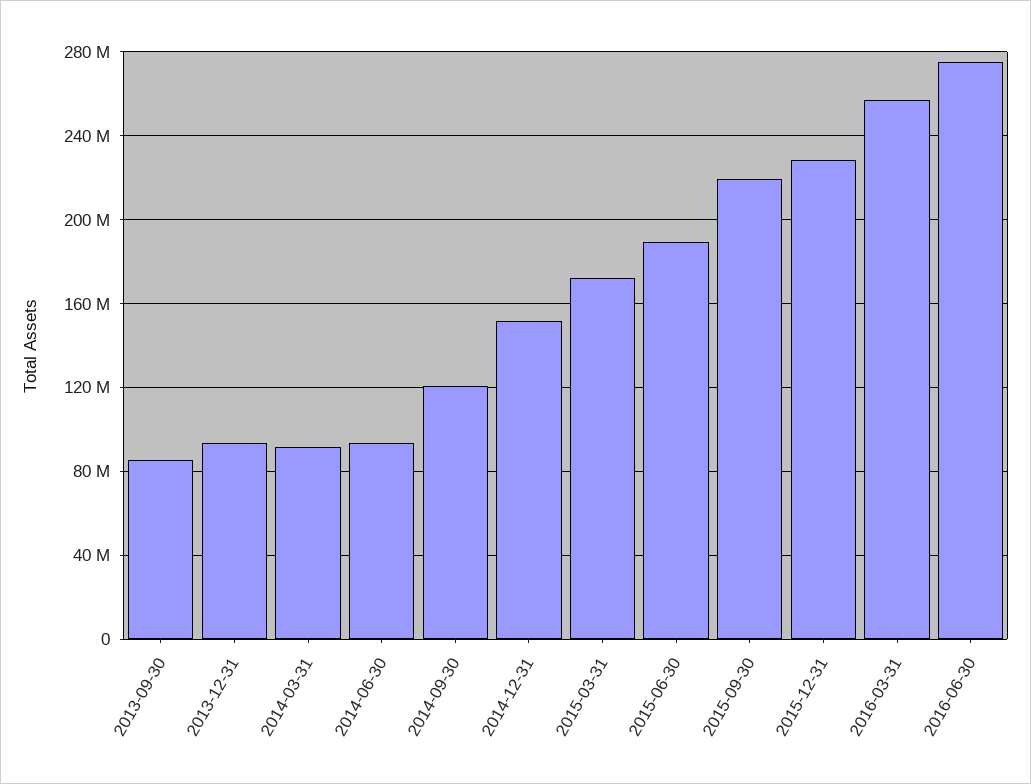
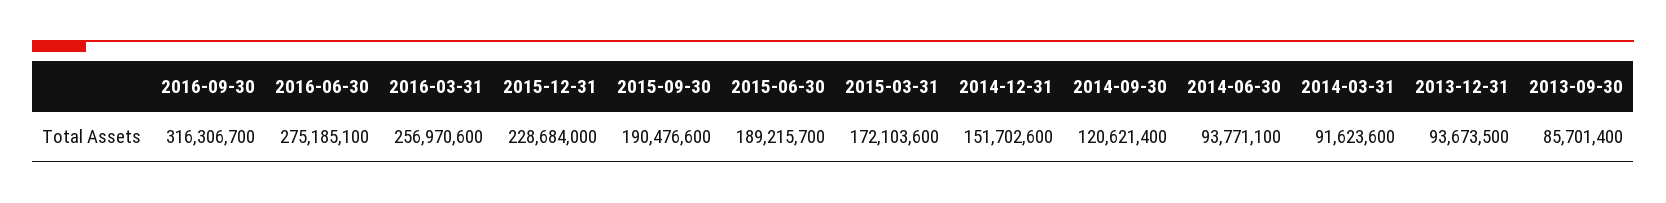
2015-09-30: 220000000 -> 190476600
2016-09-30: none -> 316306700

